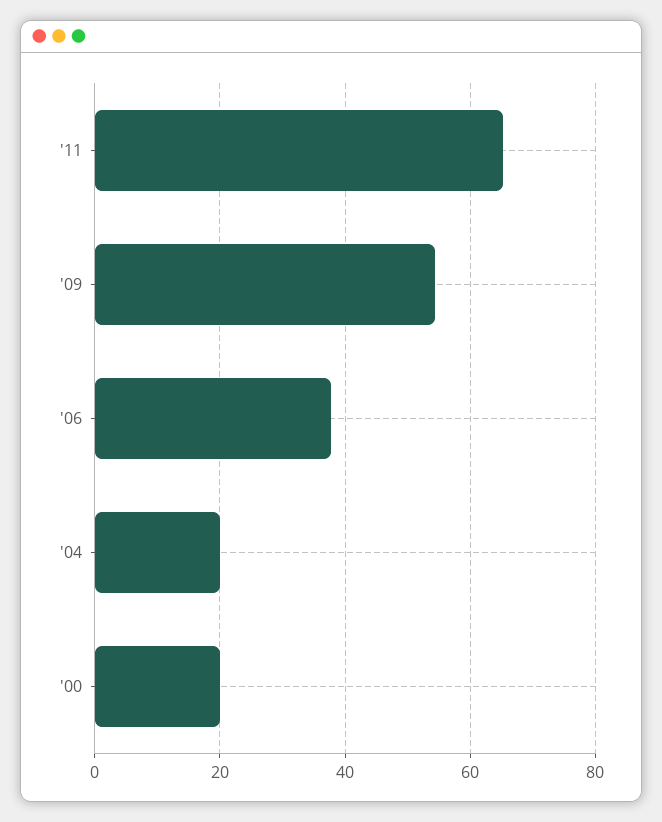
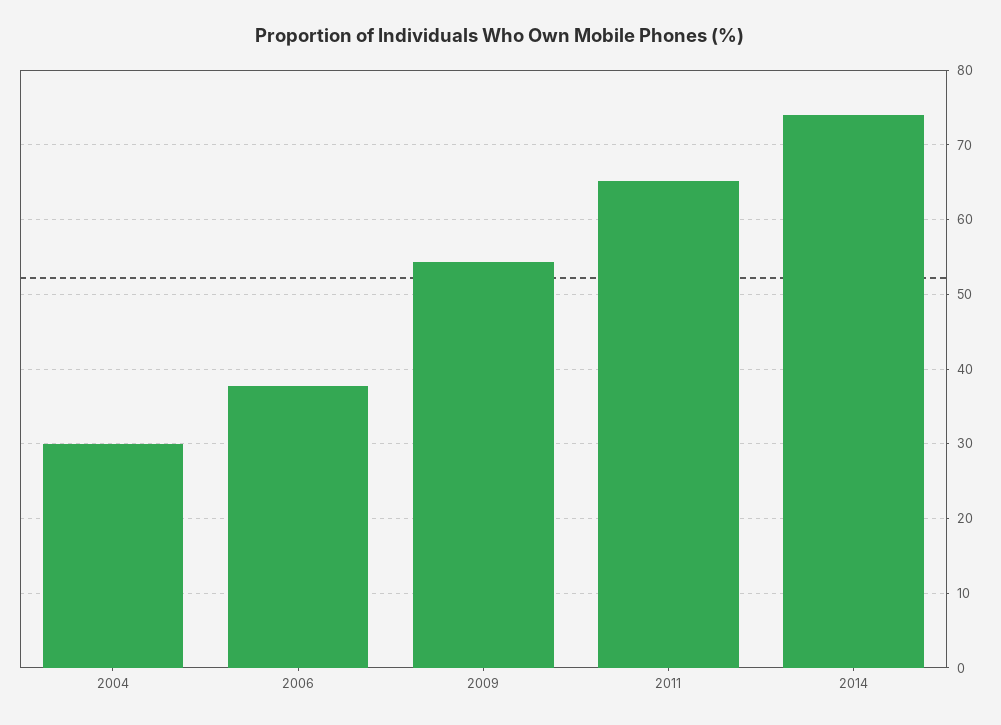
'04: 20 -> 30
'00: 20 -> none
2014: none -> 74

